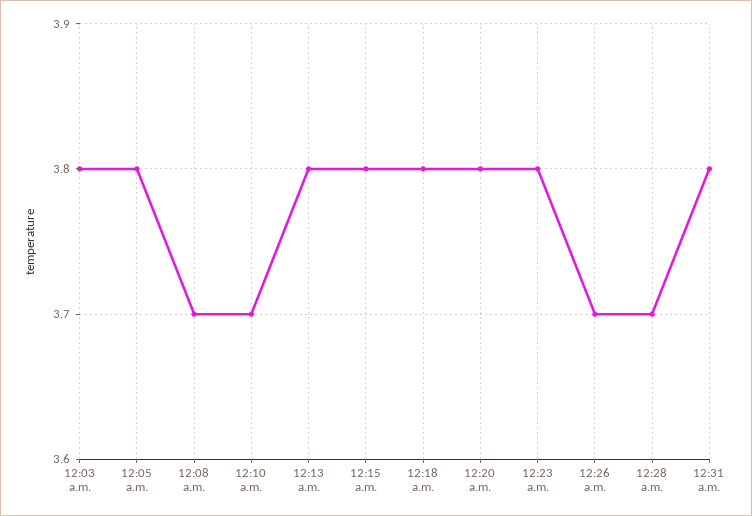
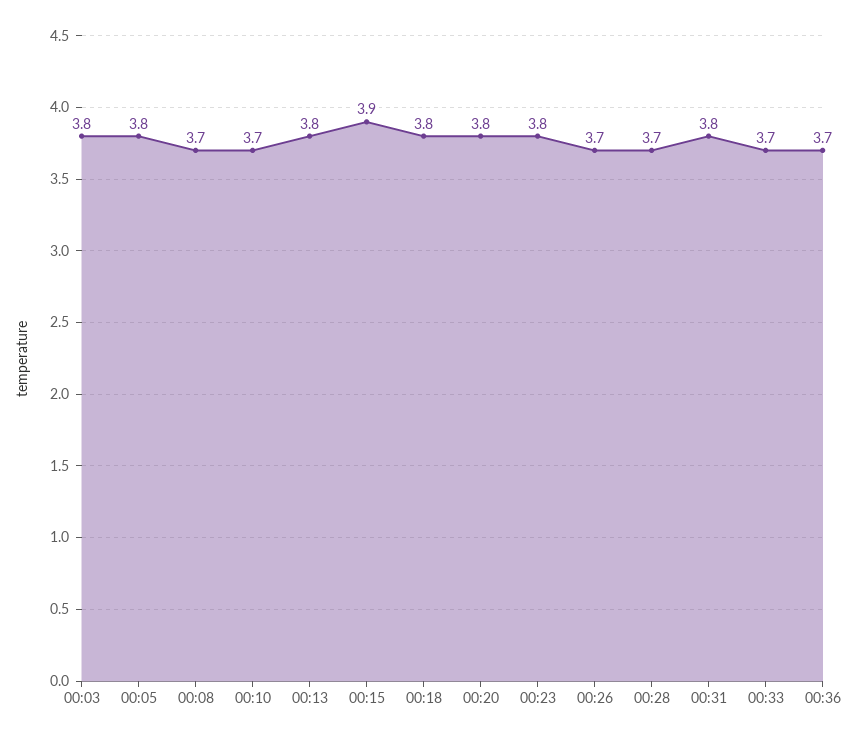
12:15 a.m.: 3.8 -> 3.9
00:33: none -> 3.7
00:36: none -> 3.7

